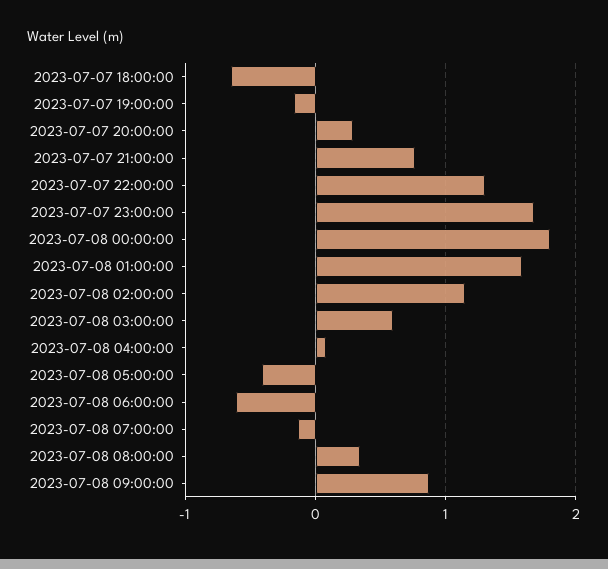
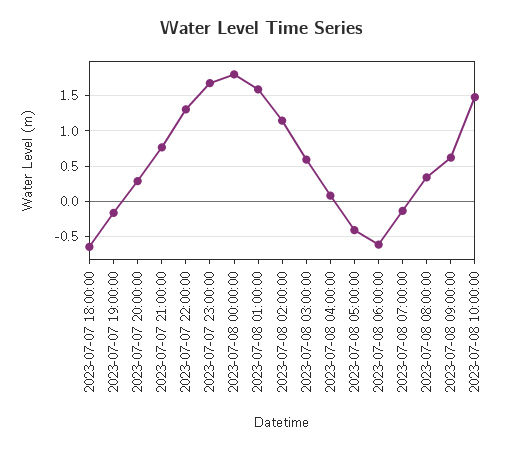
2023-07-08 09:00:00: 0.9 -> 0.6
2023-07-08 10:00:00: none -> 1.5

